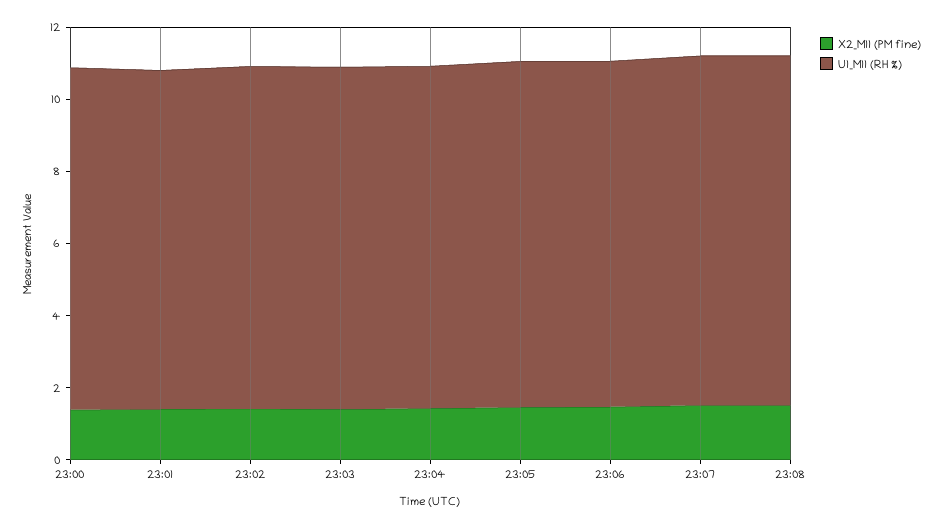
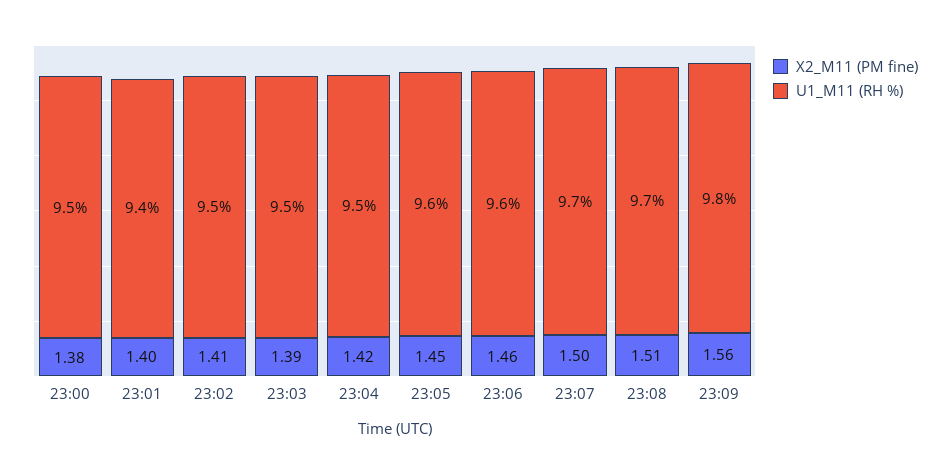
X2_M11 (PM fine), 23:09: none -> 1.56
U1_M11 (RH %), 23:09: none -> 9.8

